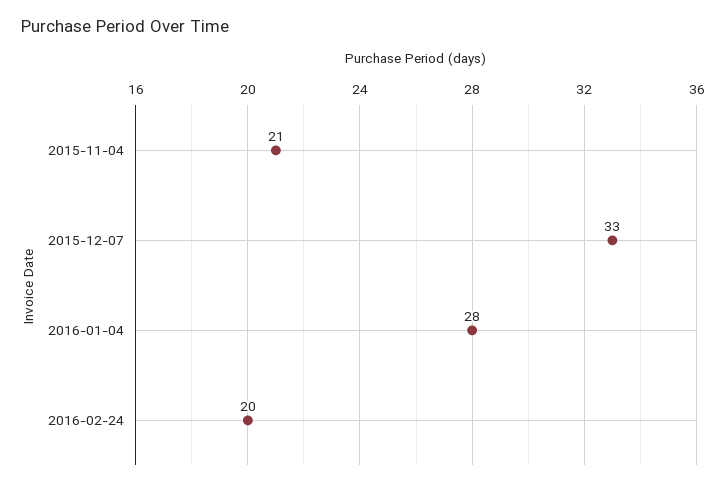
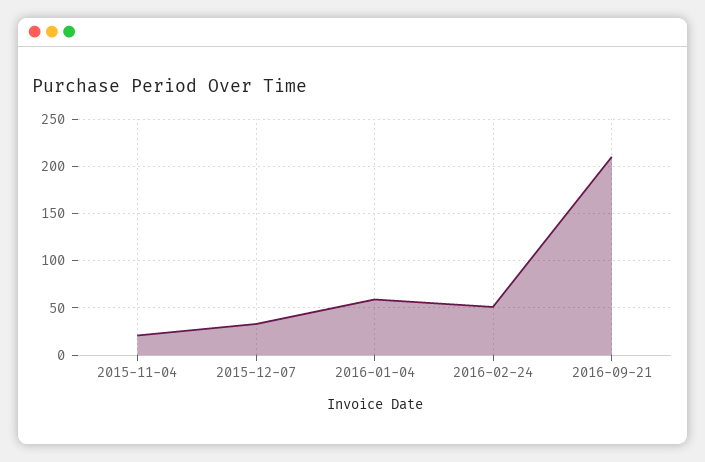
2016-01-04: 28 -> 60
2016-02-24: 20 -> 50
2016-09-21: none -> 210

